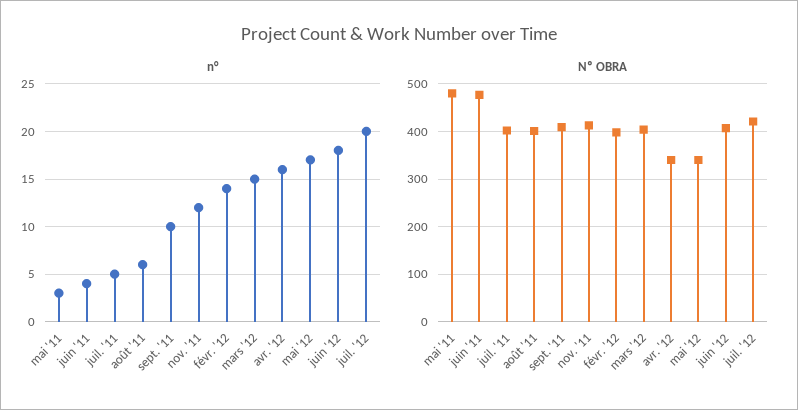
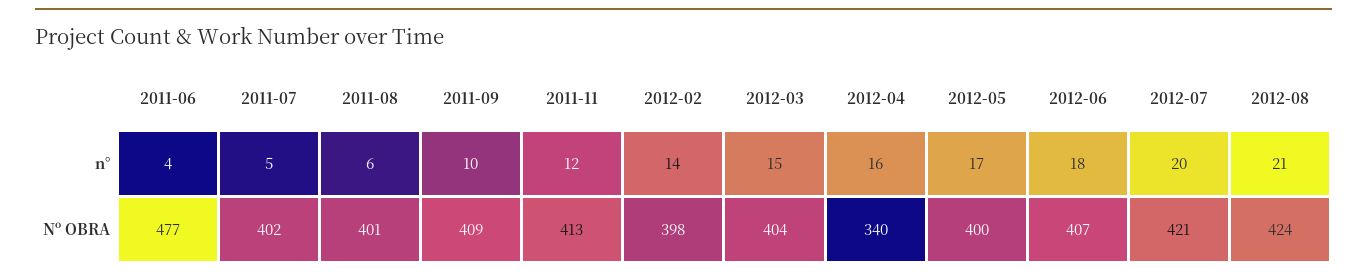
n°, mai '11: 3 -> none
Nº OBRA, mai '11: 480 -> none
Nº OBRA, mai '12: 340 -> 400
n°, 2012-08: none -> 21
Nº OBRA, 2012-08: none -> 424

